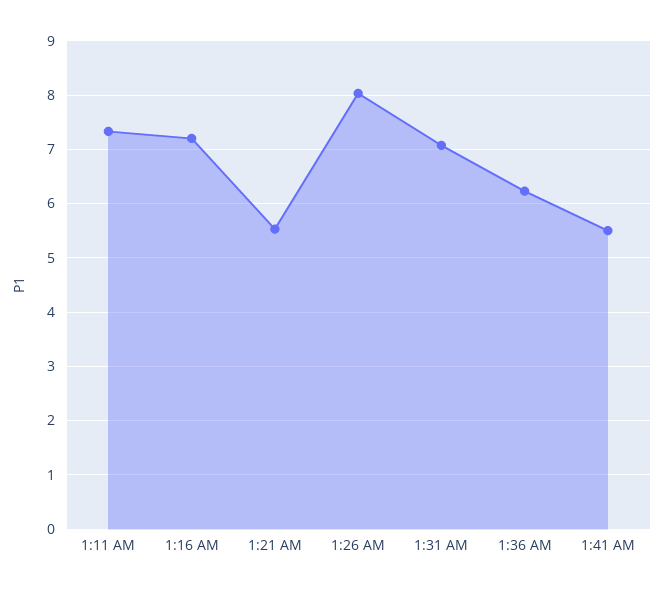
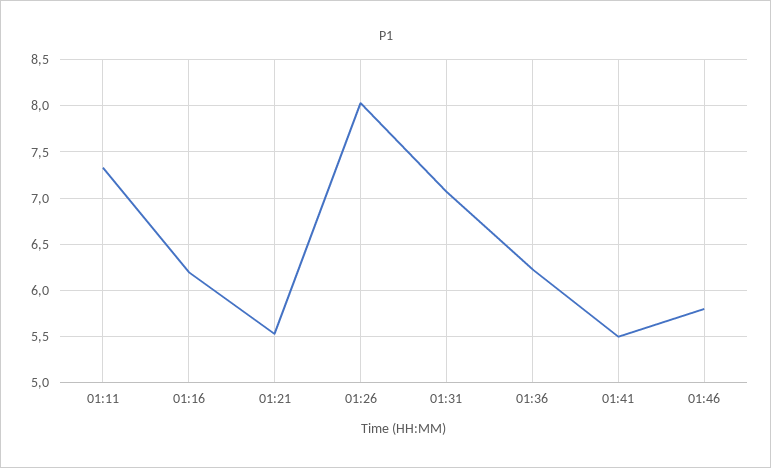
1:16 AM: 7.2 -> 6.2
01:46: none -> 5.8

